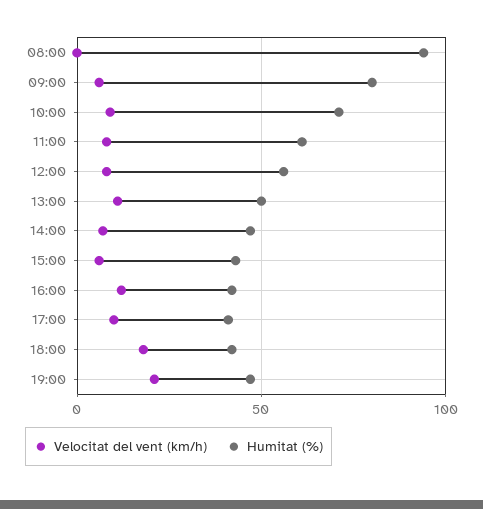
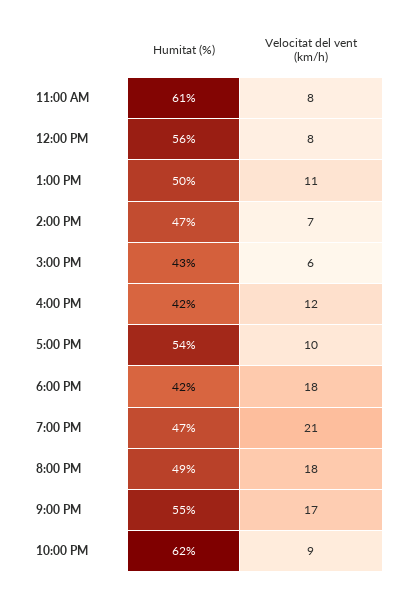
Velocitat del vent (km/h), 08:00: 0 -> none
Humitat (%), 08:00: 95 -> none
Velocitat del vent (km/h), 09:00: 5 -> none
Humitat (%), 09:00: 80 -> none
Velocitat del vent (km/h), 10:00: 10 -> none
Humitat (%), 10:00: 70 -> none
Humitat (%), 17:00: 40 -> 54
Humitat (%), 8:00 PM: none -> 49
Velocitat del vent (km/h), 8:00 PM: none -> 18
Humitat (%), 9:00 PM: none -> 55
Velocitat del vent (km/h), 9:00 PM: none -> 17
Humitat (%), 10:00 PM: none -> 62
Velocitat del vent (km/h), 10:00 PM: none -> 9

